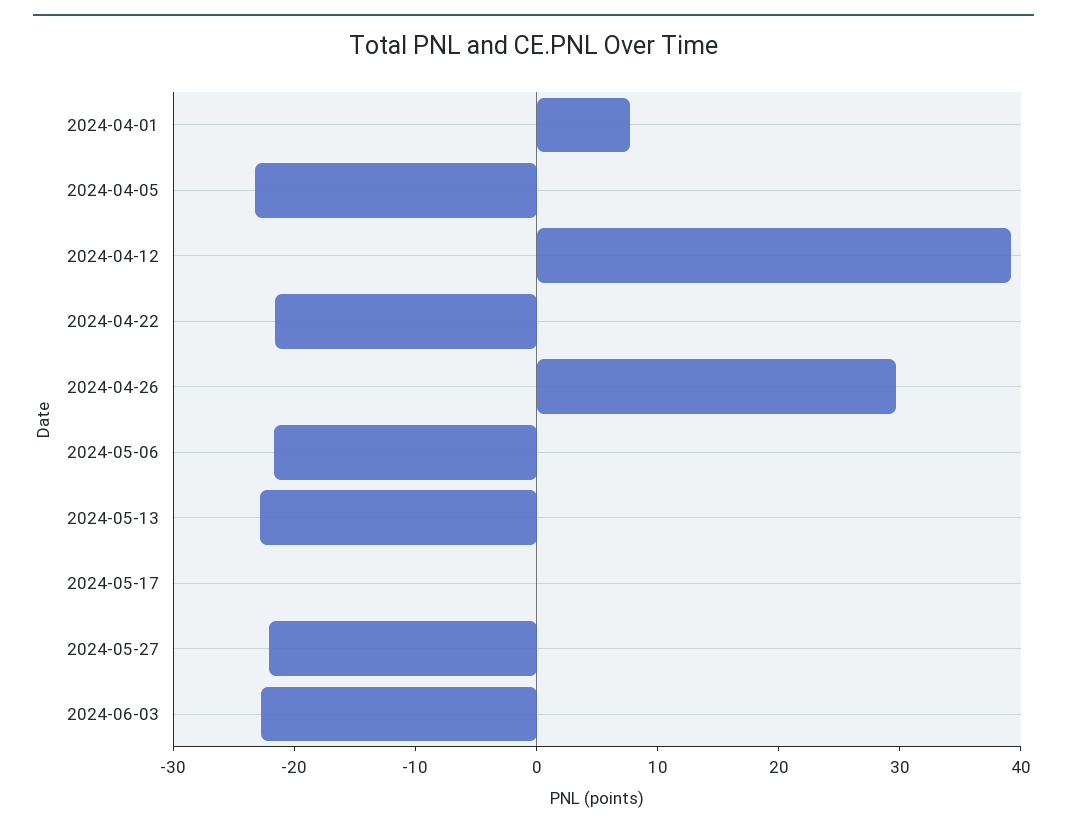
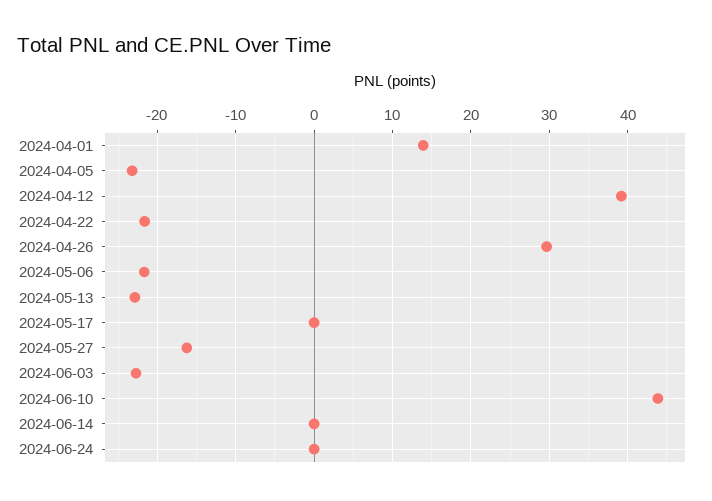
2024-04-01: 8 -> 14
2024-05-27: -22 -> -16
2024-06-10: none -> 44
2024-06-14: none -> 0
2024-06-24: none -> 0

